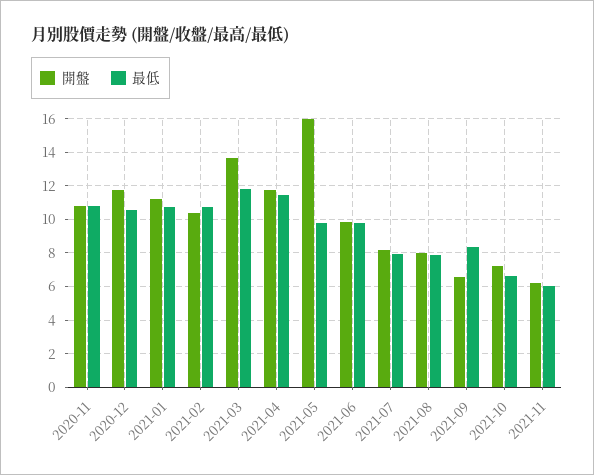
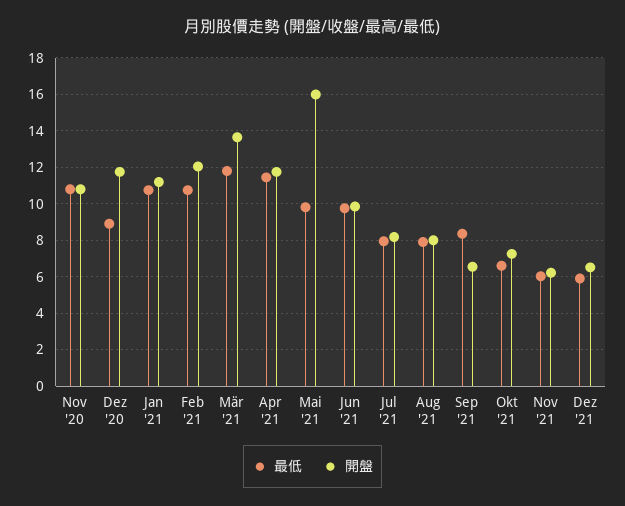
最低, 2020-12: 10.5 -> 9
開盤, 2021-02: 10.5 -> 12
最低, Dez '21: none -> 6
開盤, Dez '21: none -> 6.5

